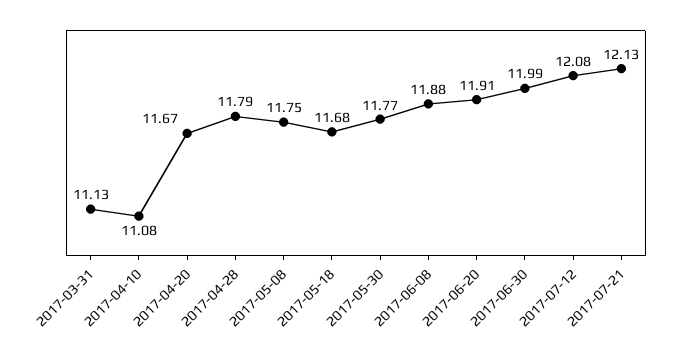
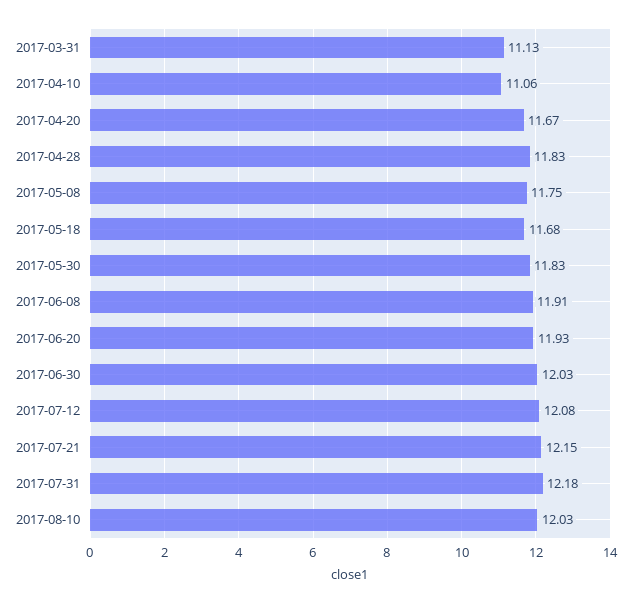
2017-04-10: 11.08 -> 11.06
2017-04-28: 11.79 -> 11.83
2017-05-30: 11.77 -> 11.83
2017-06-08: 11.88 -> 11.91
2017-06-20: 11.91 -> 11.93
2017-06-30: 11.99 -> 12.03
2017-07-21: 12.13 -> 12.15
2017-07-31: none -> 12.18
2017-08-10: none -> 12.03

